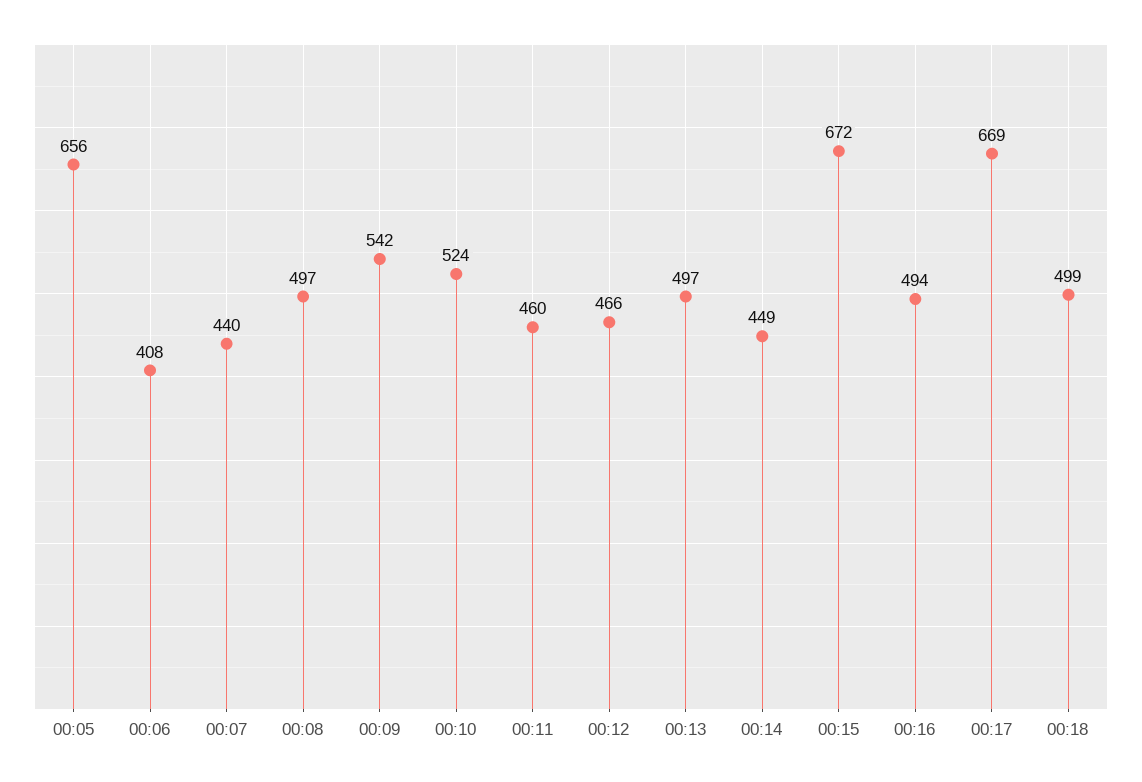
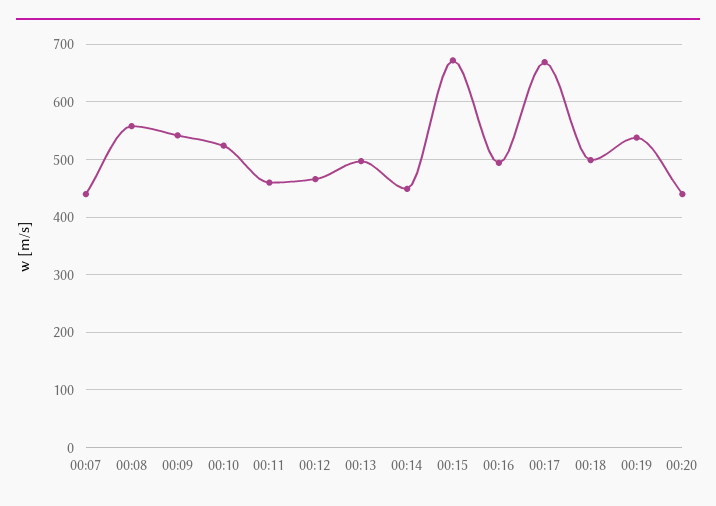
00:05: 656 -> none
00:06: 408 -> none
00:08: 497 -> 560
00:19: none -> 540
00:20: none -> 440

